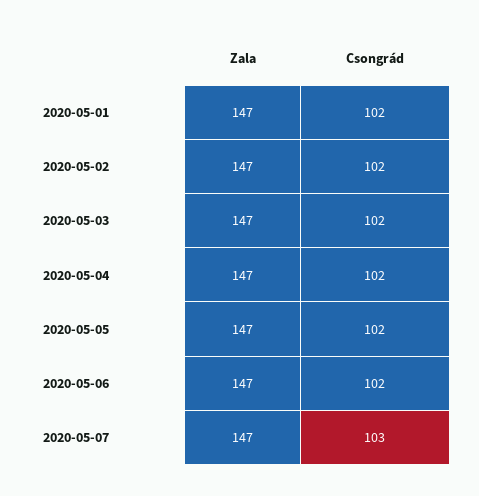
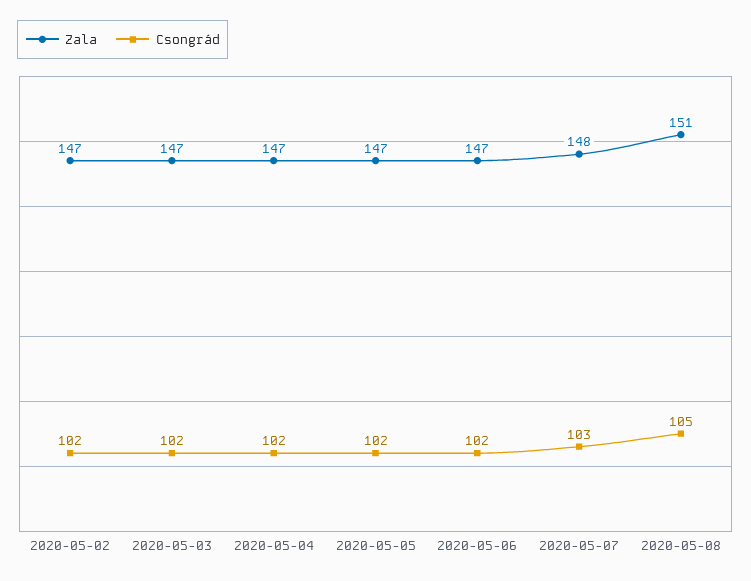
Zala, 2020-05-01: 147 -> none
Csongrád, 2020-05-01: 102 -> none
Zala, 2020-05-07: 147 -> 148
Zala, 2020-05-08: none -> 151
Csongrád, 2020-05-08: none -> 105

